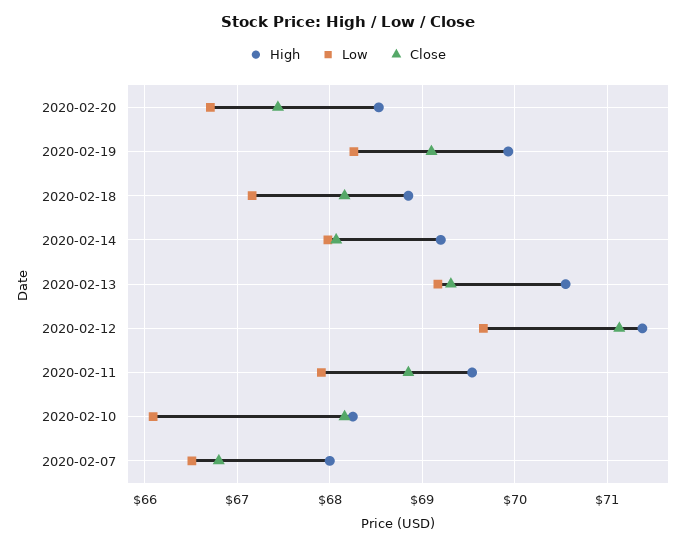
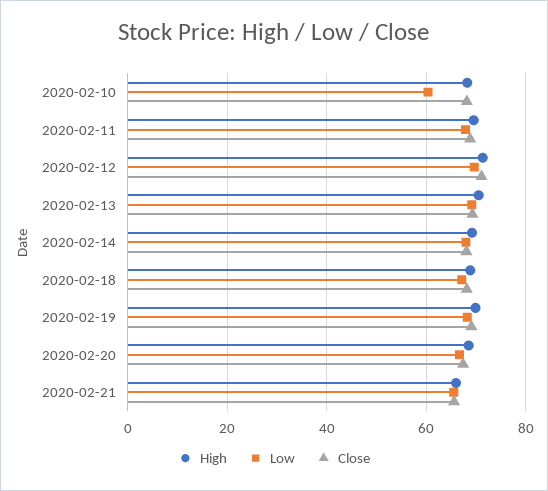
Low, 2020-02-10: 66.1 -> 60
High, 2020-02-07: 68 -> none
Low, 2020-02-07: 66.5 -> none
Close, 2020-02-07: 66.8 -> none
High, 2020-02-21: none -> 66
Low, 2020-02-21: none -> 66
Close, 2020-02-21: none -> 66

